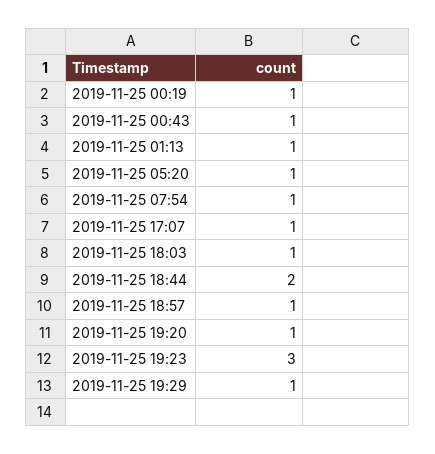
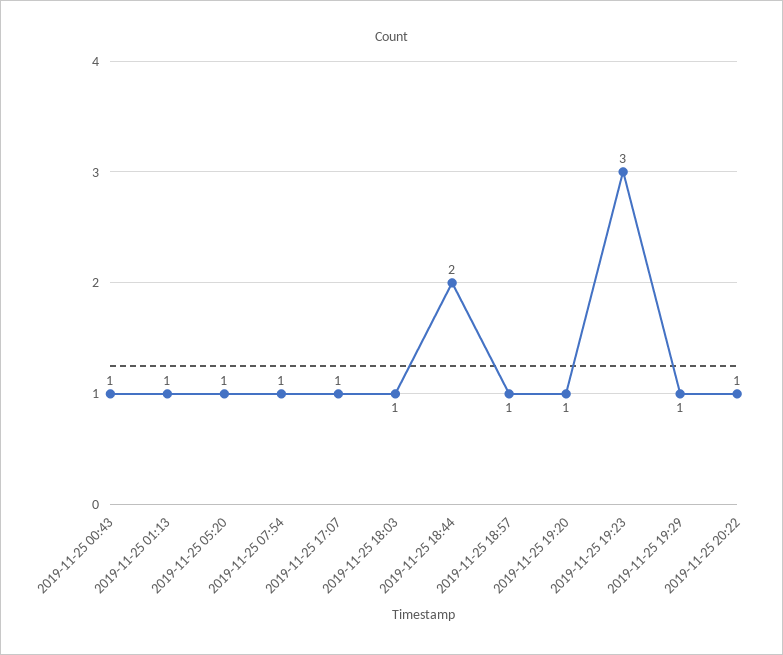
2019-11-25 00:19: 1 -> none
2019-11-25 20:22: none -> 1

